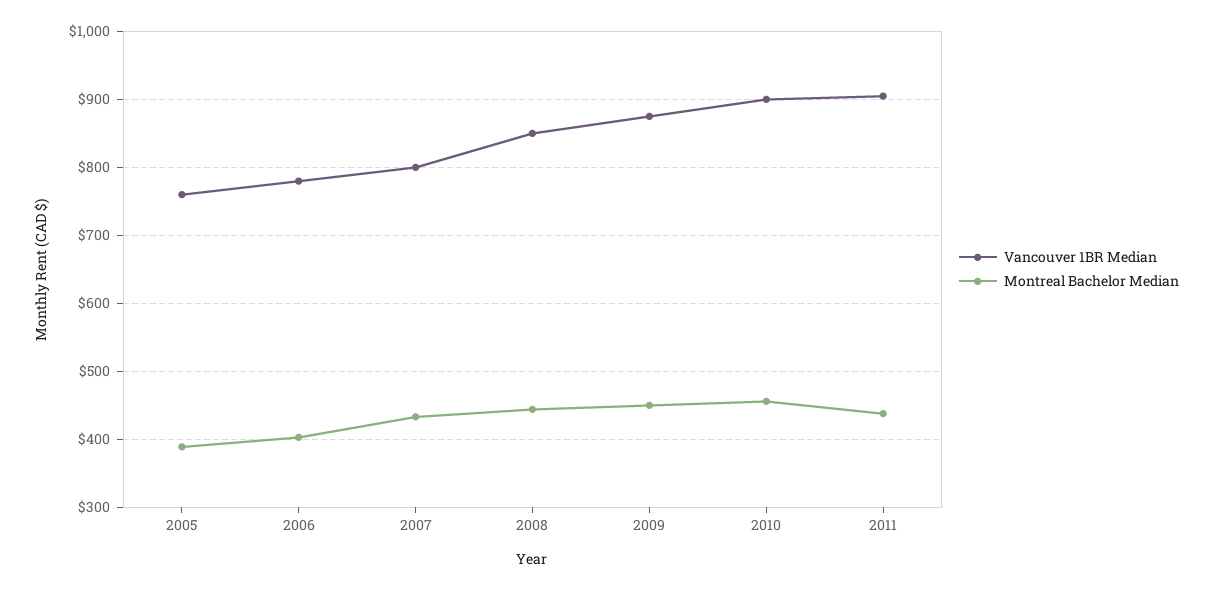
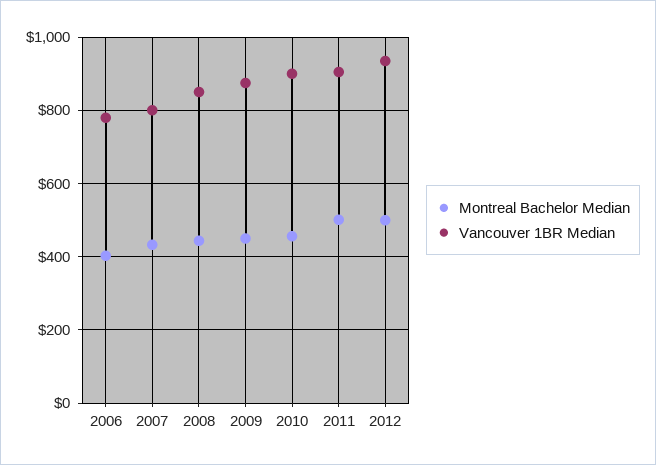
Vancouver 1BR Median, 2005: 760 -> none
Montreal Bachelor Median, 2005: 390 -> none
Montreal Bachelor Median, 2011: 440 -> 500
Montreal Bachelor Median, 2012: none -> 500
Vancouver 1BR Median, 2012: none -> 940

